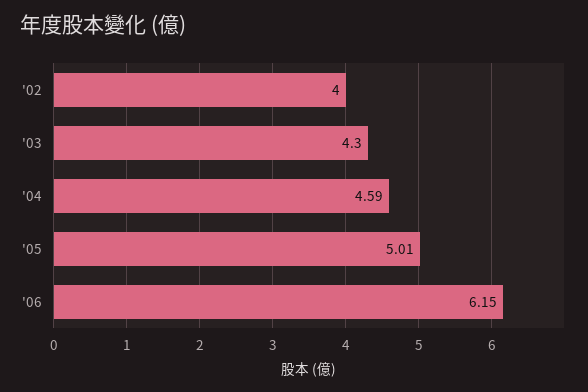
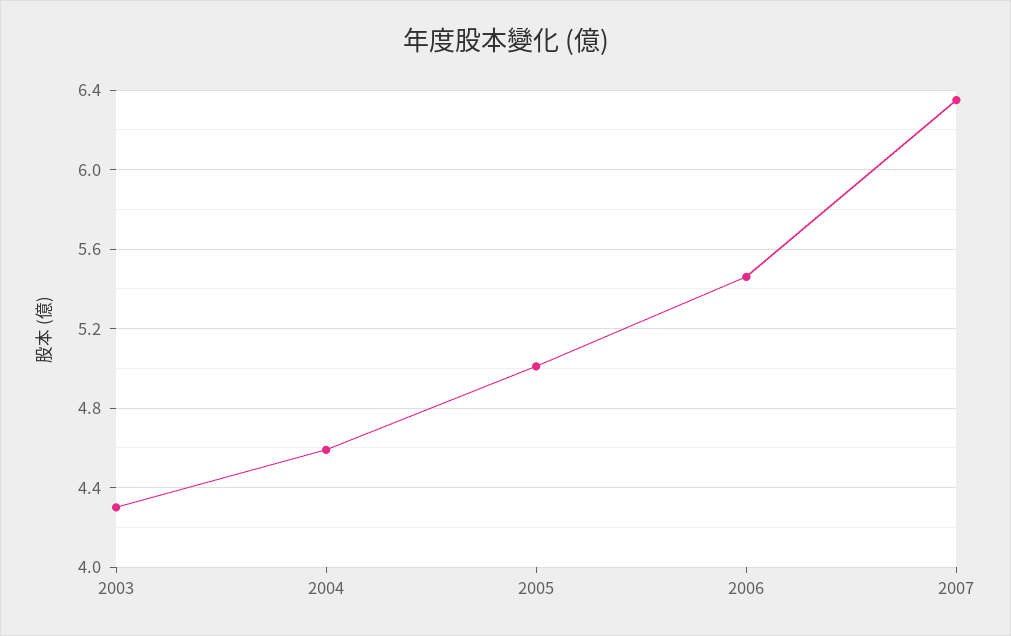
'02: 4 -> none
'06: 6.15 -> 5.45
2007: none -> 6.35

